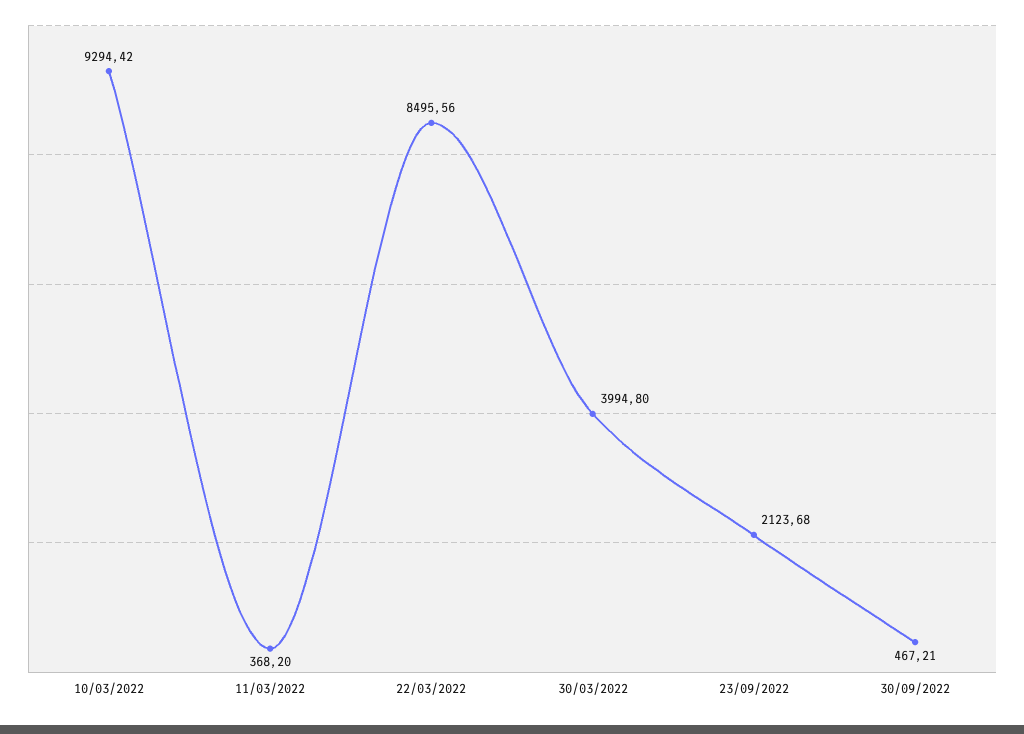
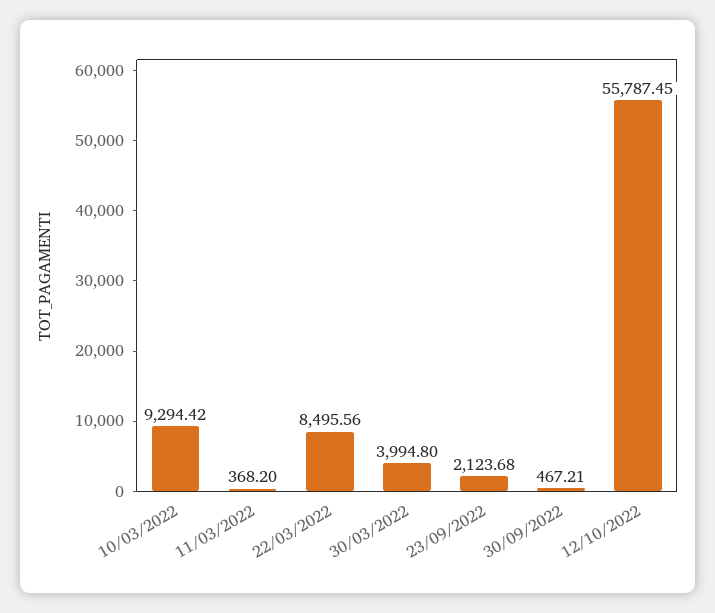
12/10/2022: none -> 55787.45

